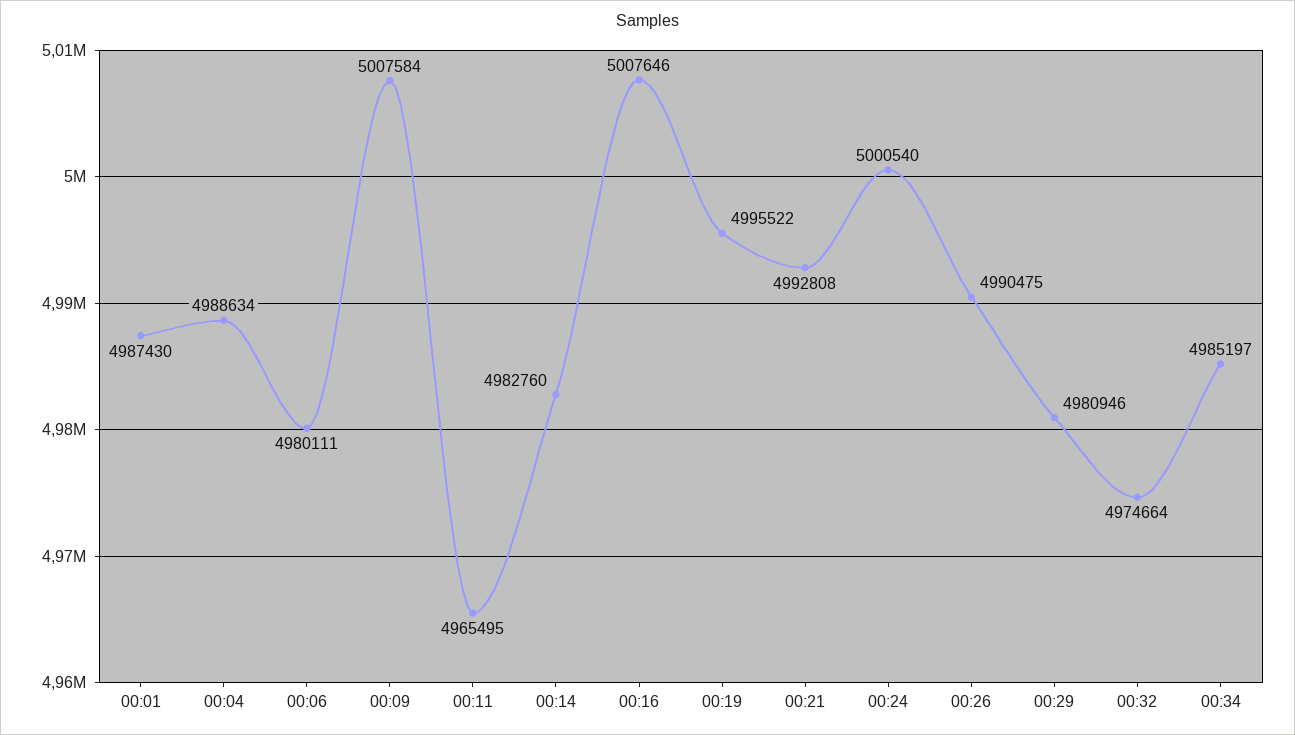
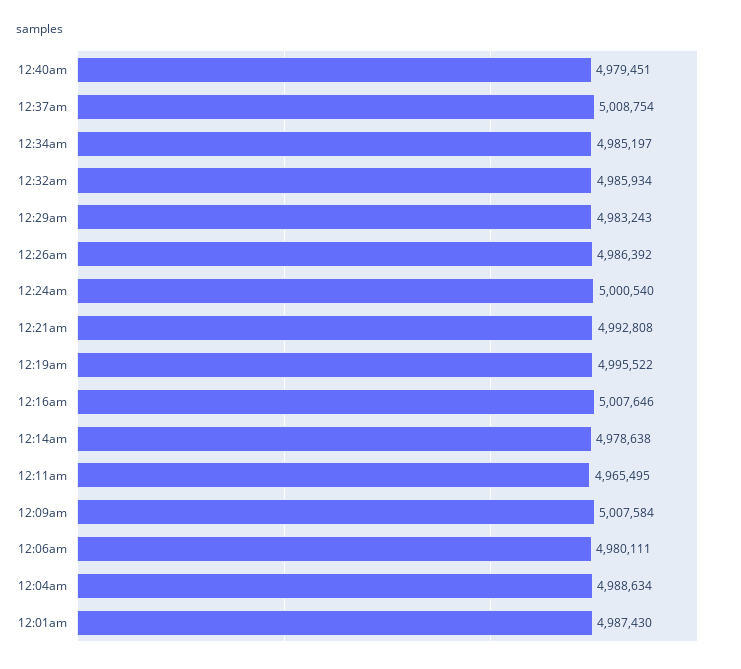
00:14: 4982760 -> 4978638
00:26: 4990475 -> 4986392
00:29: 4980946 -> 4983243
00:32: 4974664 -> 4985934
12:40am: none -> 4979451
12:37am: none -> 5008754

